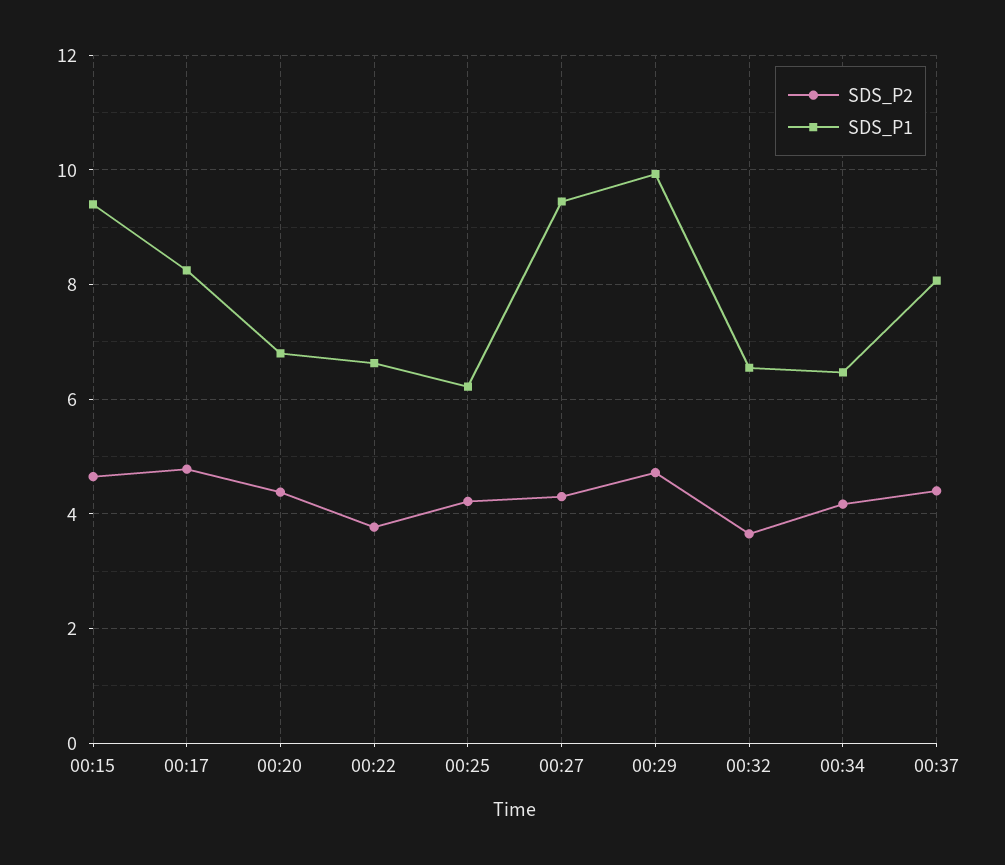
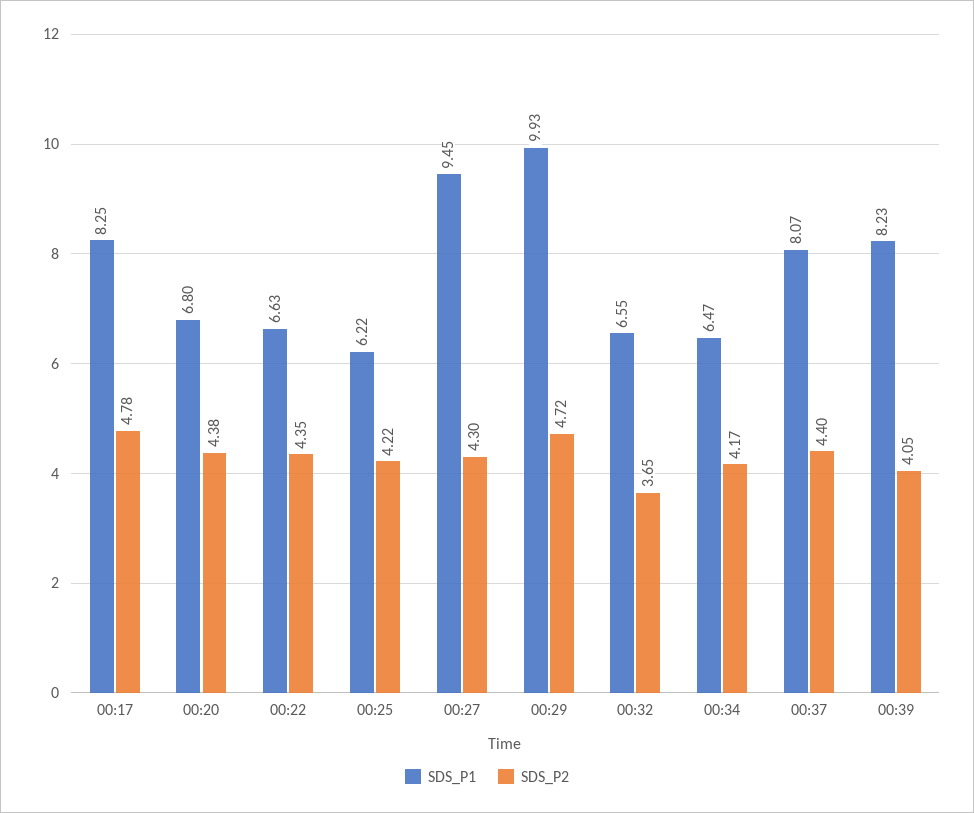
SDS_P2, 00:15: 4.6 -> none
SDS_P1, 00:15: 9.4 -> none
SDS_P2, 00:22: 3.8 -> 4.35
SDS_P1, 00:39: none -> 8.23
SDS_P2, 00:39: none -> 4.05

